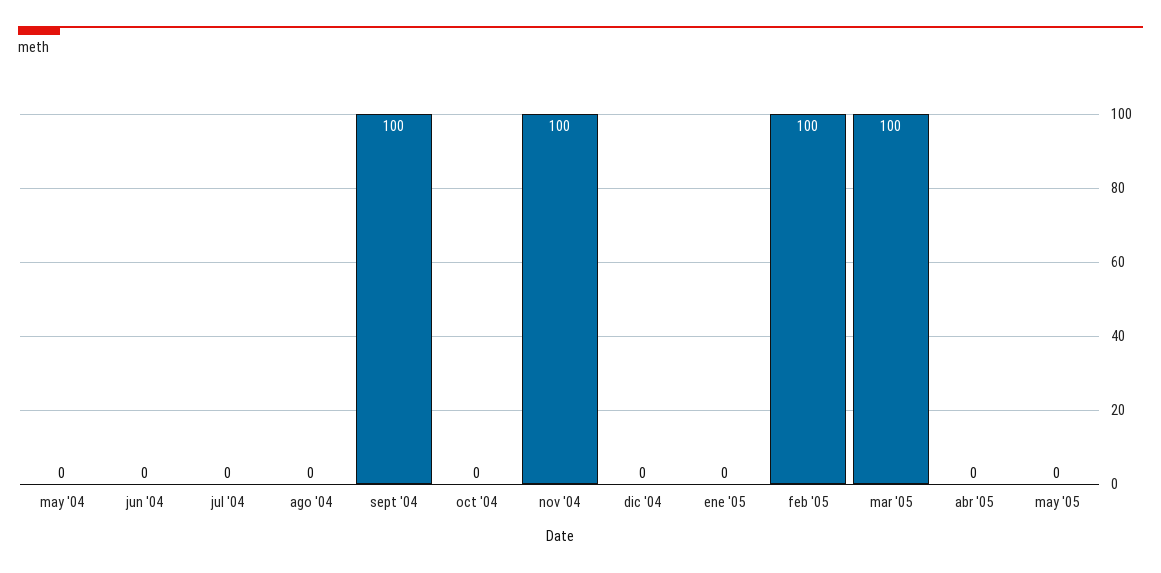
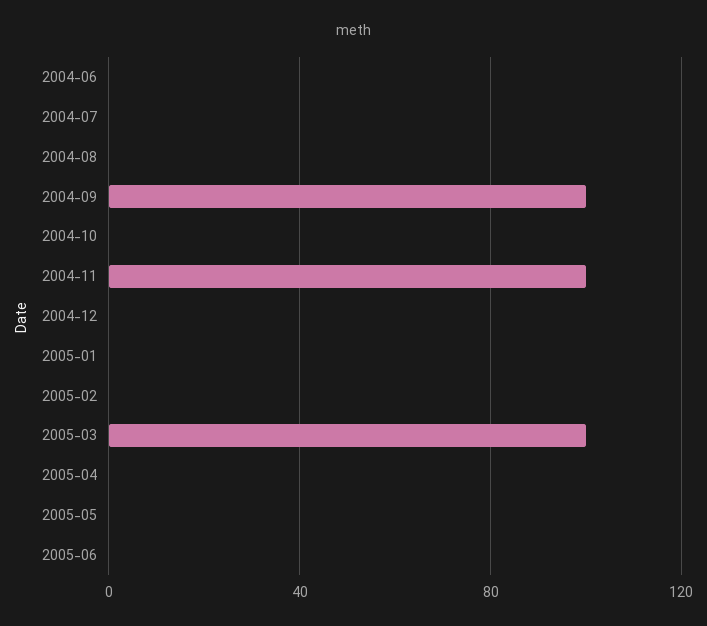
may '04: 0 -> none
feb '05: 100 -> 0
2005-06: none -> 0

